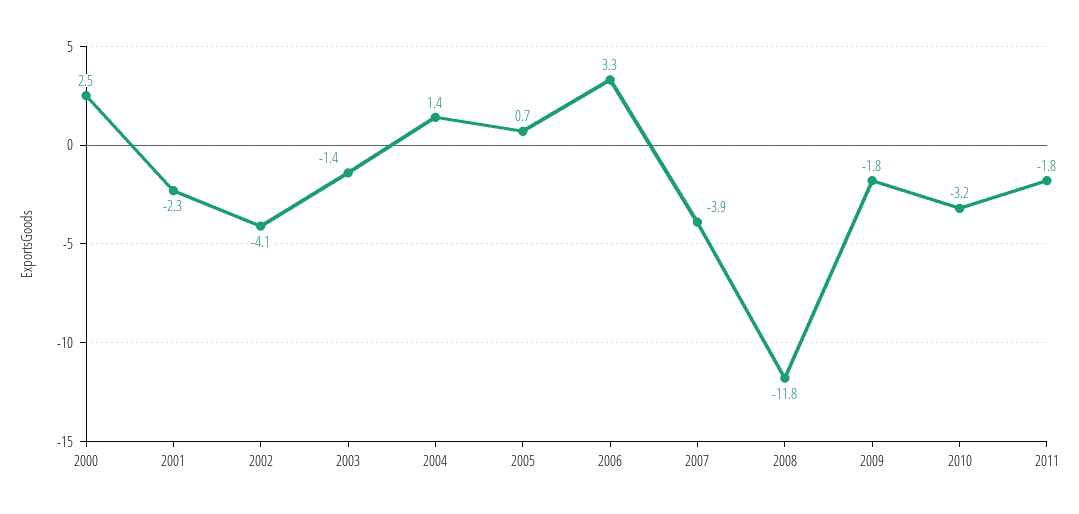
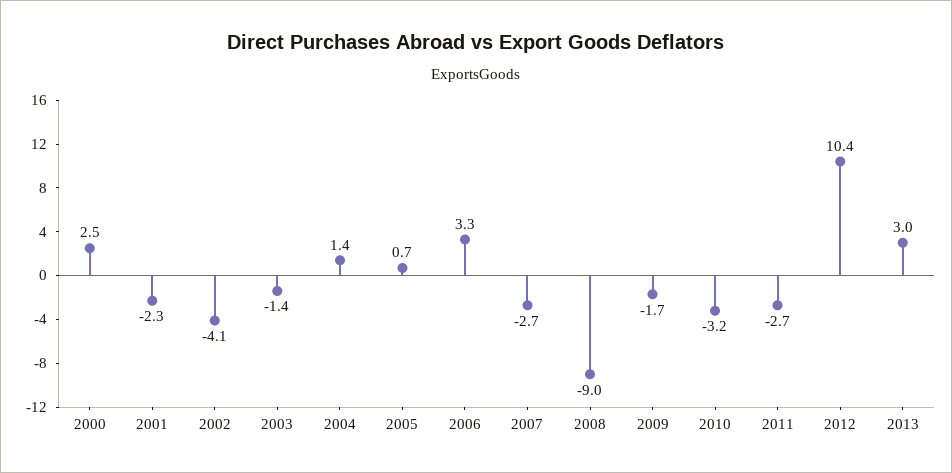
2007: -3.9 -> -2.7
2008: -11.8 -> -9
2009: -1.8 -> -1.7
2011: -1.8 -> -2.7
2012: none -> 10.4
2013: none -> 3

